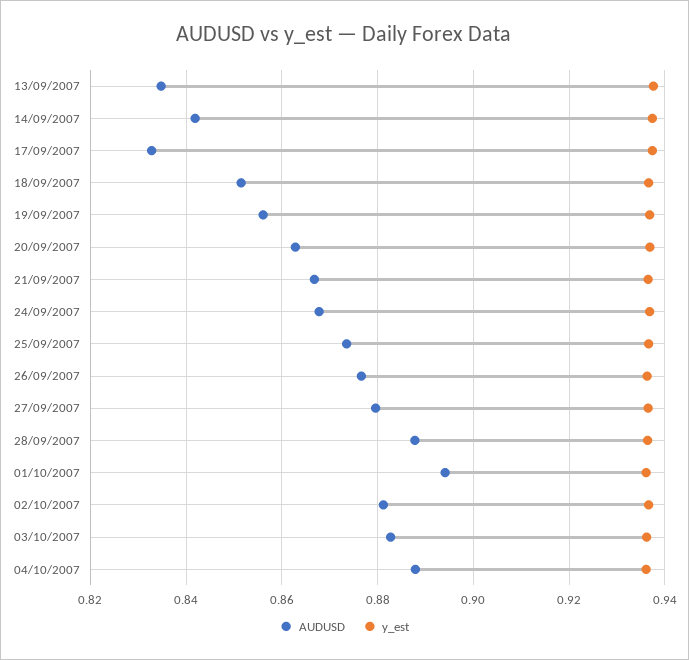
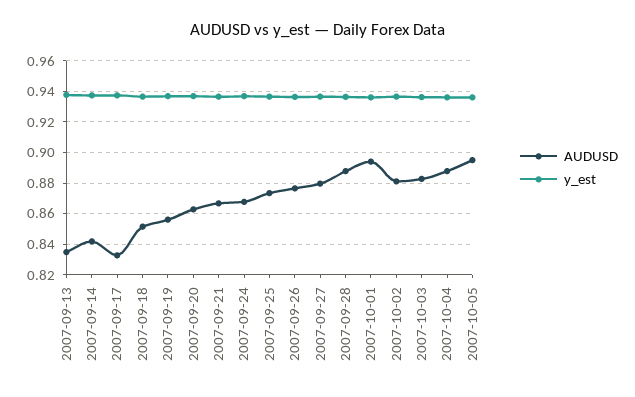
AUDUSD, 2007-10-05: none -> 0.895
y_est, 2007-10-05: none -> 0.935

